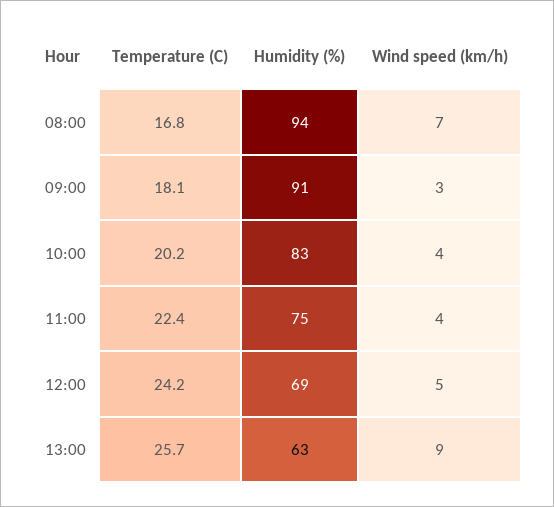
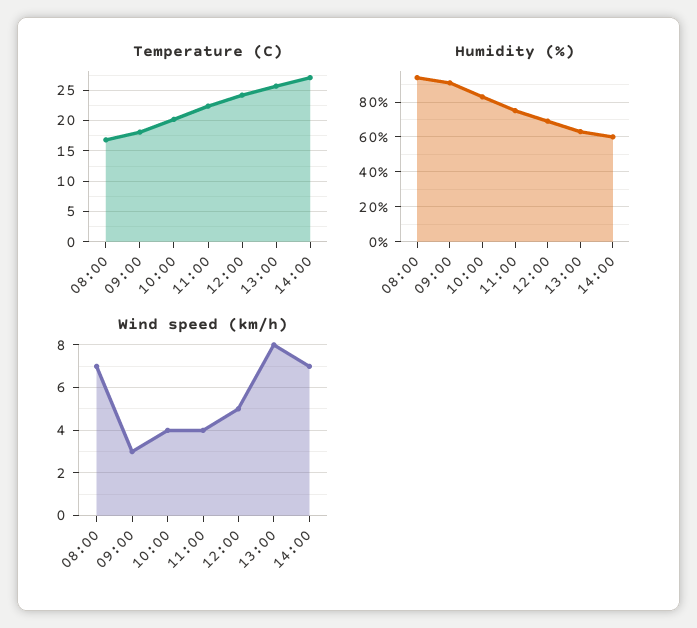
Wind speed (km/h), 13:00: 9 -> 8
Temperature (C), 14:00: none -> 27
Humidity (%), 14:00: none -> 60
Wind speed (km/h), 14:00: none -> 7

